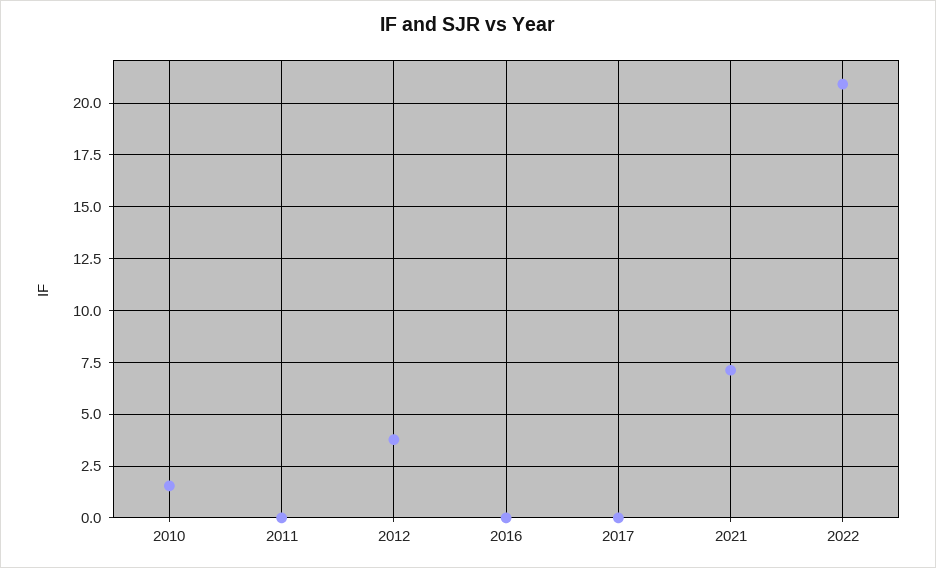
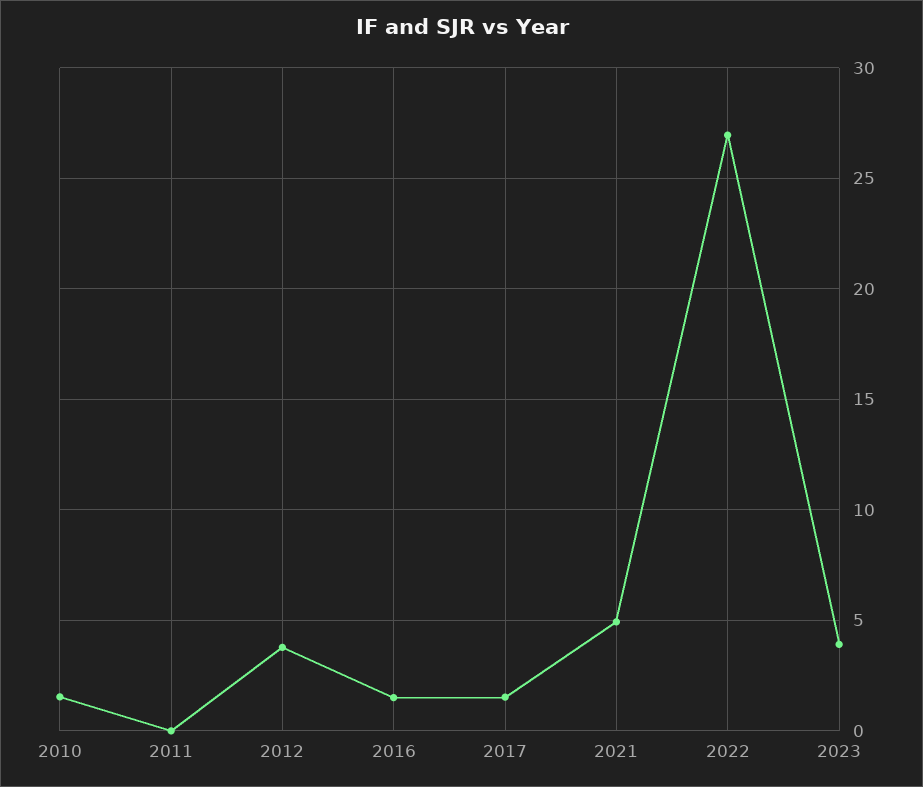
2016: 0 -> 1.5
2017: 0 -> 1.5
2021: 7 -> 5
2022: 21 -> 27
2023: none -> 4

